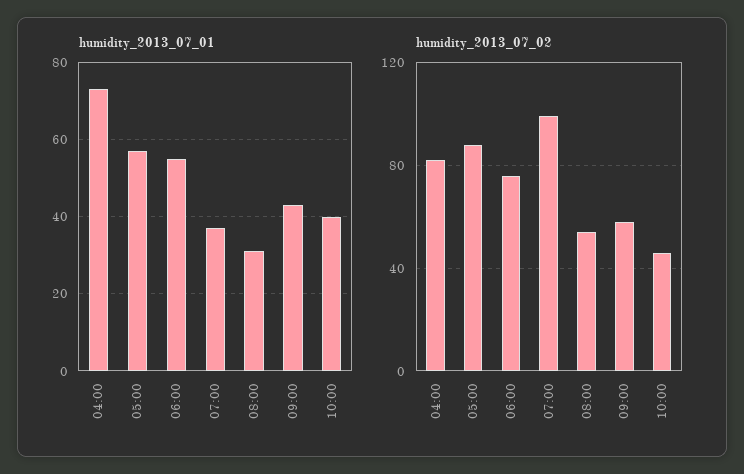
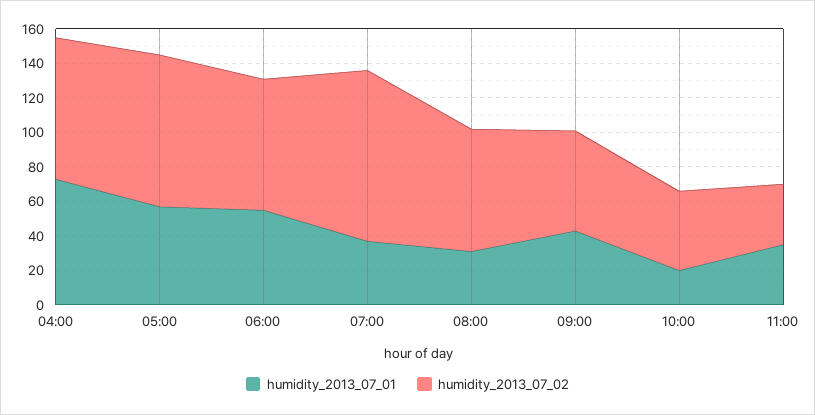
humidity_2013_07_01, 10:00: 40 -> 20
humidity_2013_07_02, 08:00: 55 -> 70
humidity_2013_07_01, 11:00: none -> 35
humidity_2013_07_02, 11:00: none -> 35

